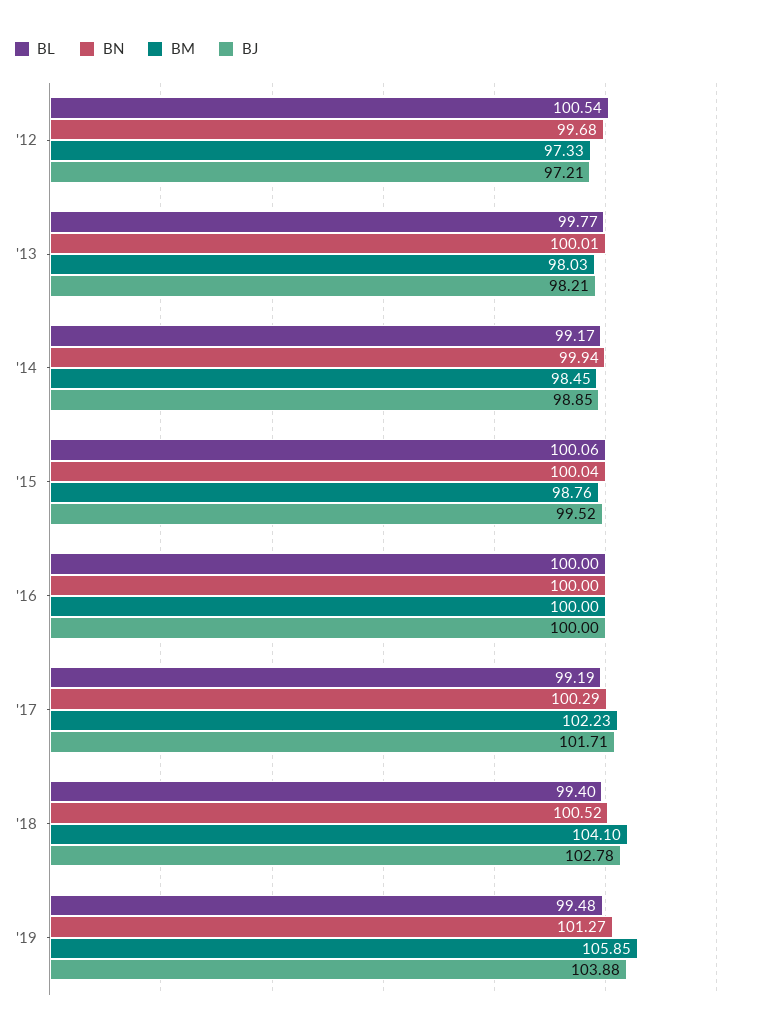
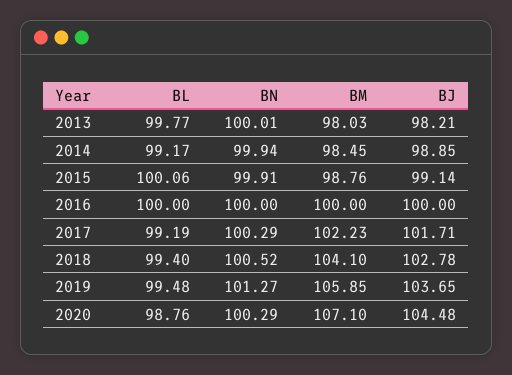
BL, '12: 100.54 -> none
BN, '12: 99.68 -> none
BM, '12: 97.33 -> none
BJ, '12: 97.21 -> none
BN, '15: 100.04 -> 99.91
BJ, '15: 99.52 -> 99.14
BJ, '19: 103.88 -> 103.65
BL, 2020: none -> 98.76
BN, 2020: none -> 100.29
BM, 2020: none -> 107.1
BJ, 2020: none -> 104.48

